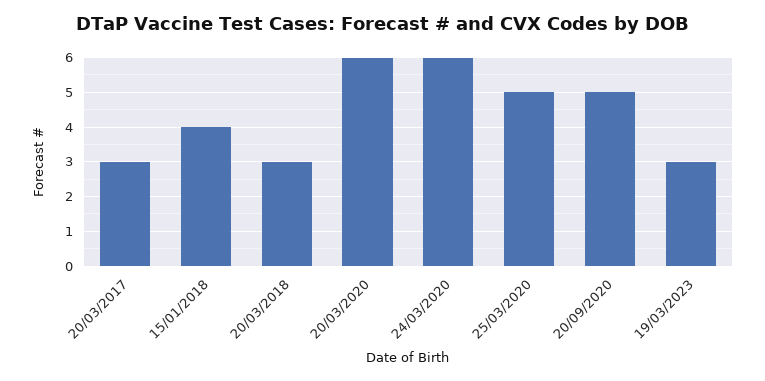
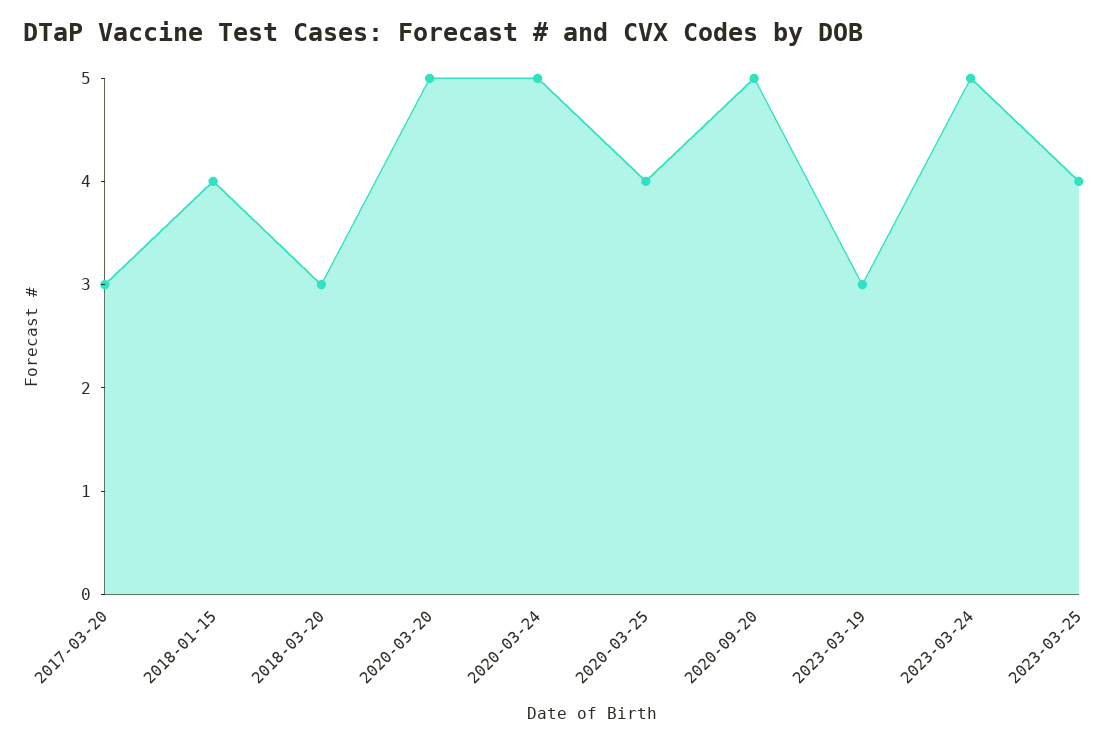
20/03/2020: 6 -> 5
24/03/2020: 6 -> 5
25/03/2020: 5 -> 4
2023-03-24: none -> 5
2023-03-25: none -> 4

